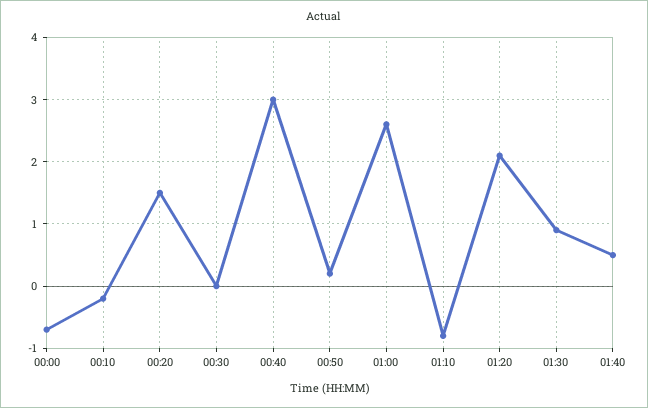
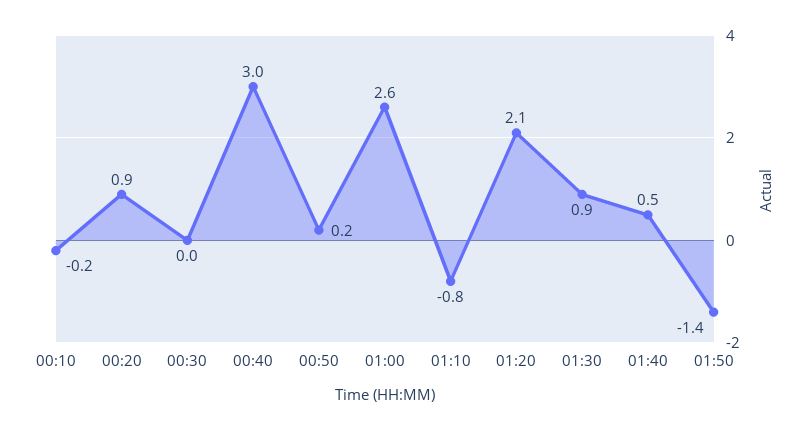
00:00: -0.7 -> none
00:20: 1.5 -> 0.9
01:50: none -> -1.4

